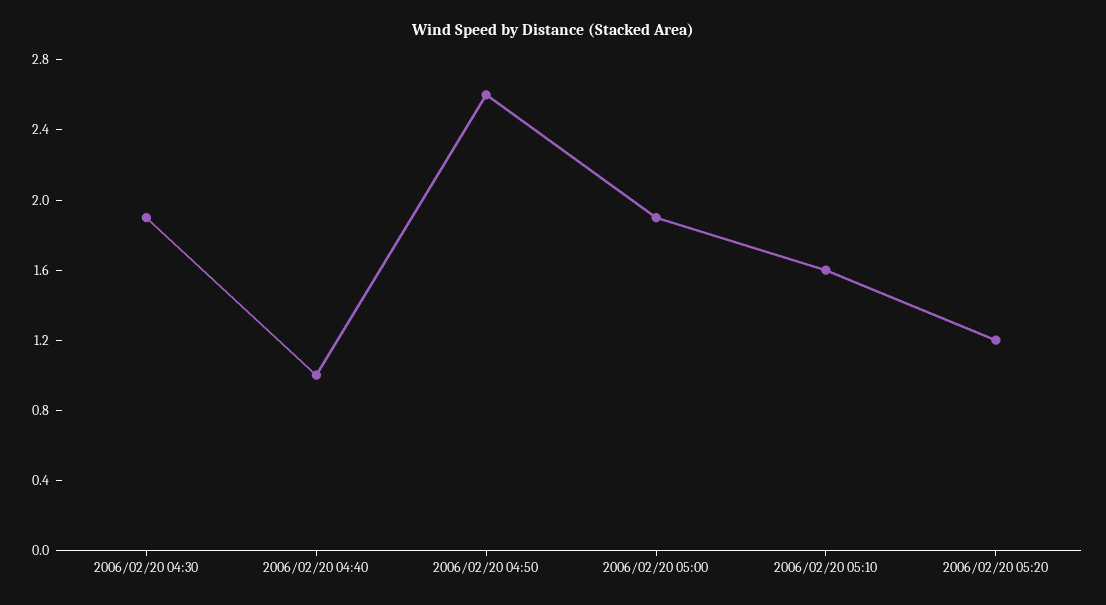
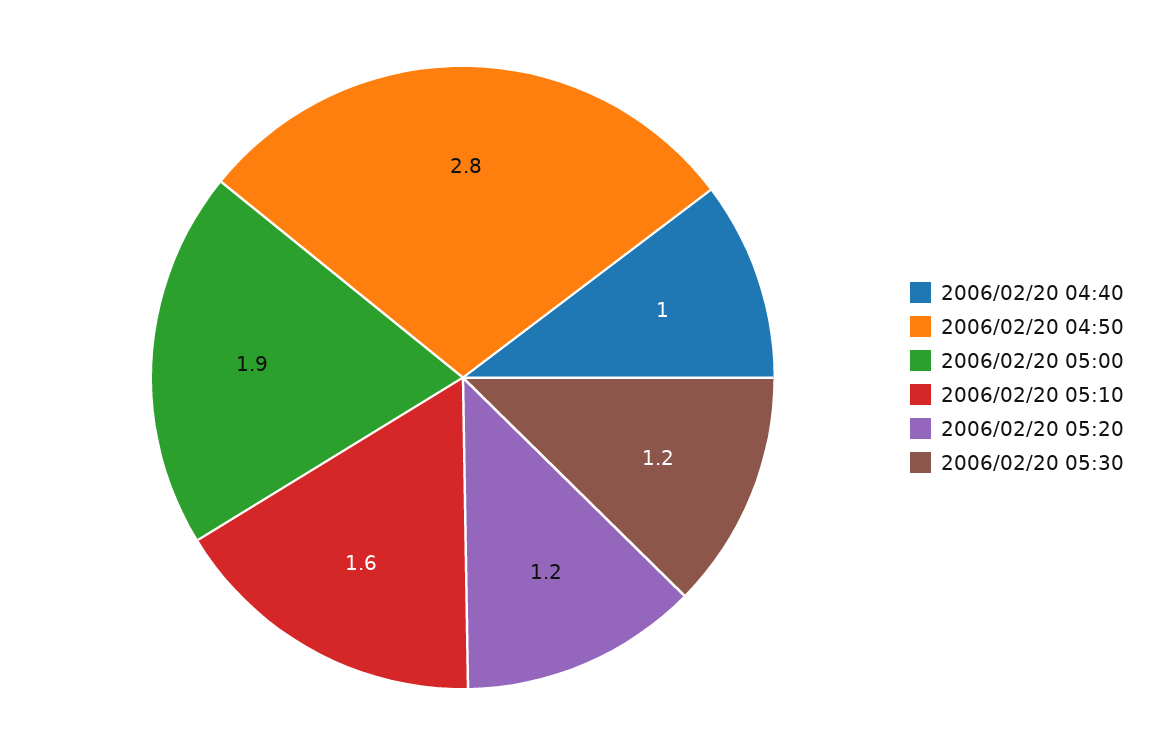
2006/02/20 04:30: 1.9 -> none
2006/02/20 04:50: 2.6 -> 2.8
2006/02/20 05:30: none -> 1.2

